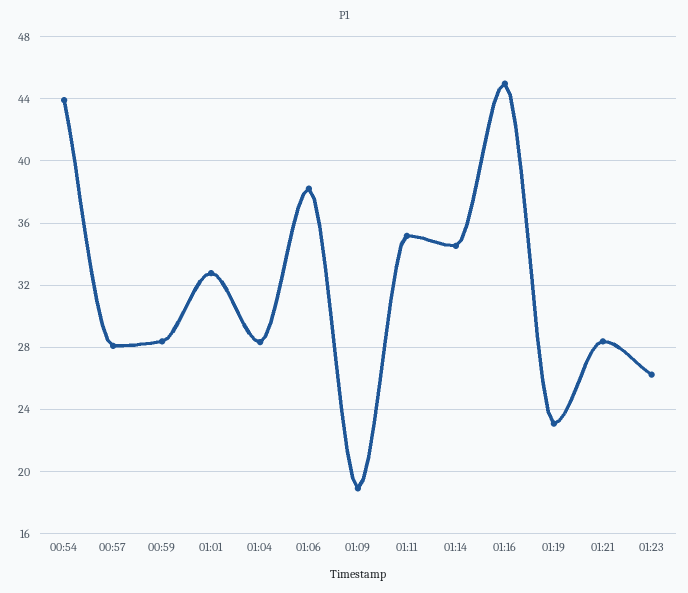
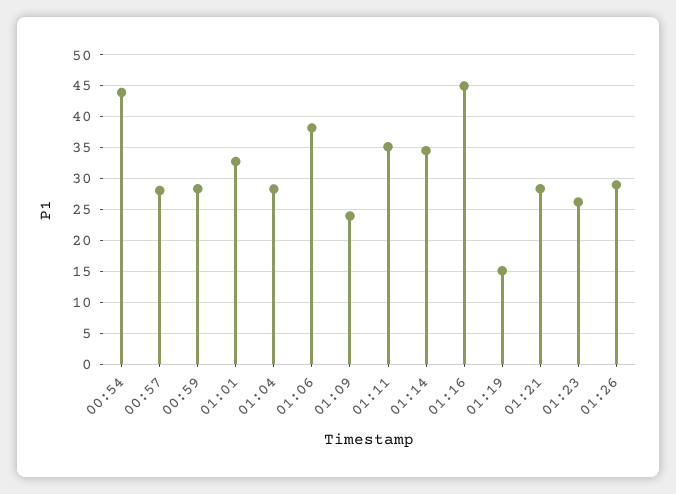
01:09: 19 -> 24
01:19: 23 -> 15
01:26: none -> 29

